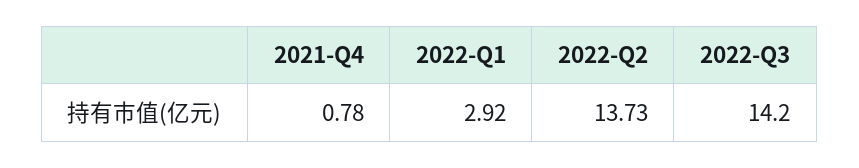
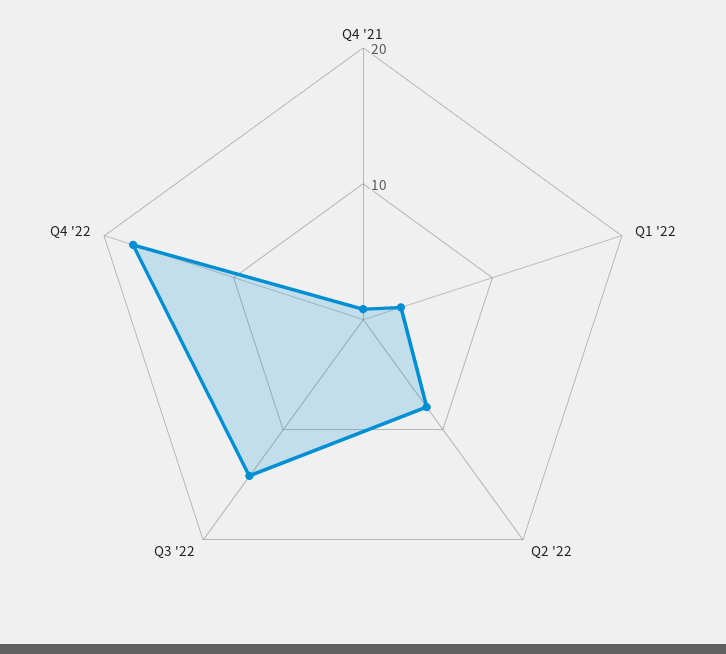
2022-Q2: 13.73 -> 8
Q4 '22: none -> 18

